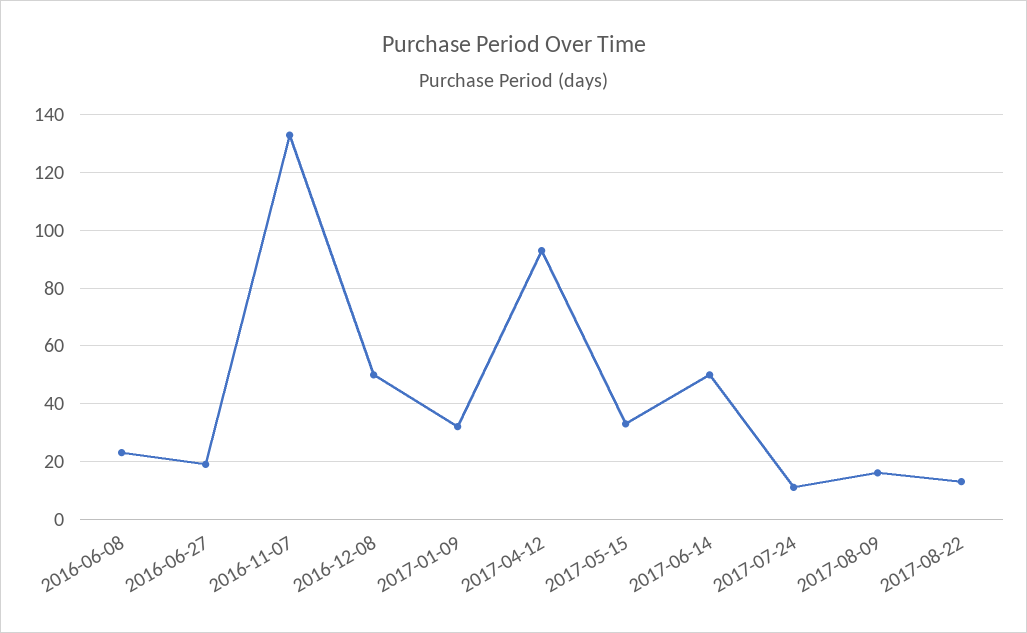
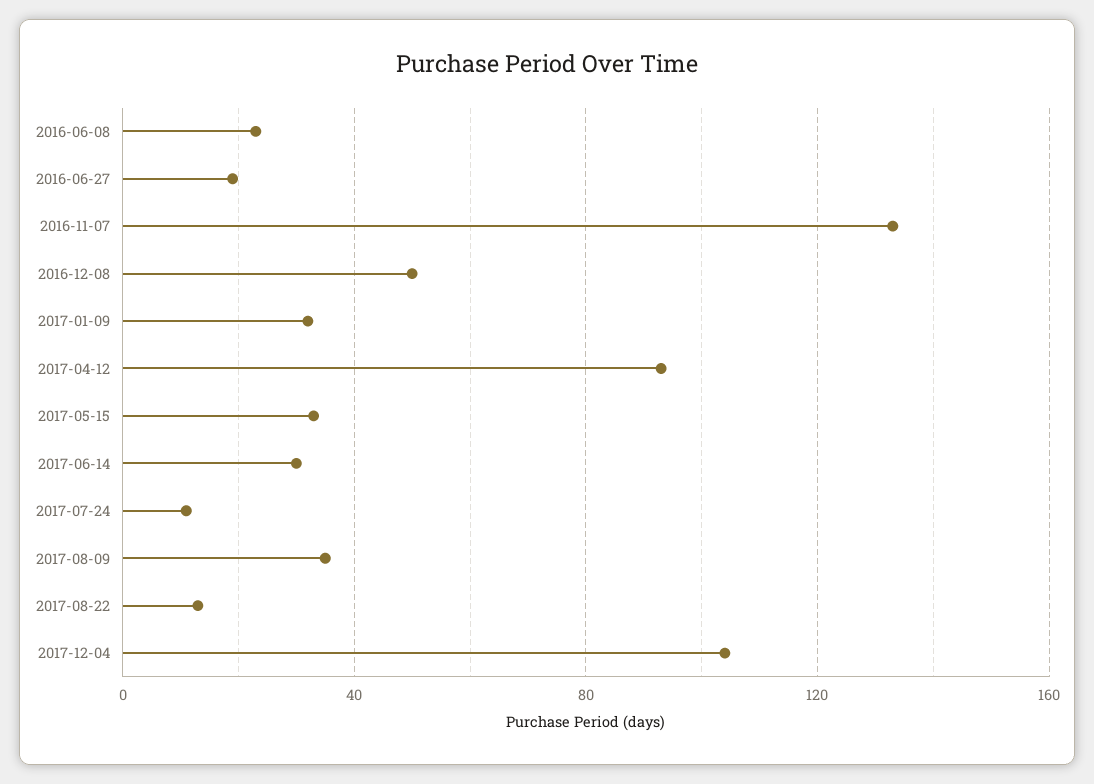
2017-06-14: 50 -> 30
2017-08-09: 15 -> 35
2017-12-04: none -> 105

